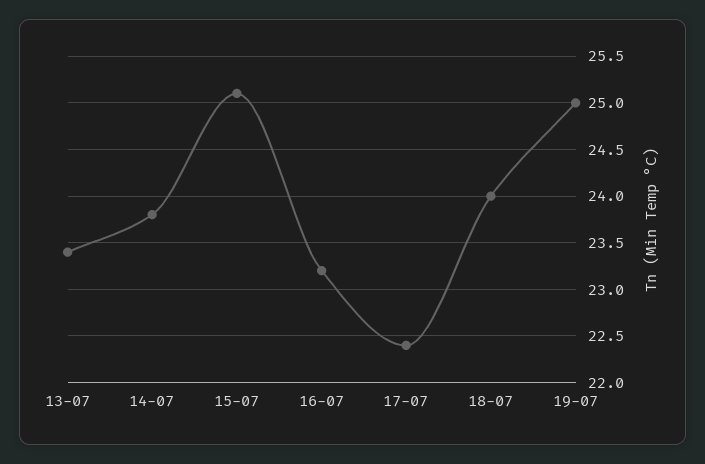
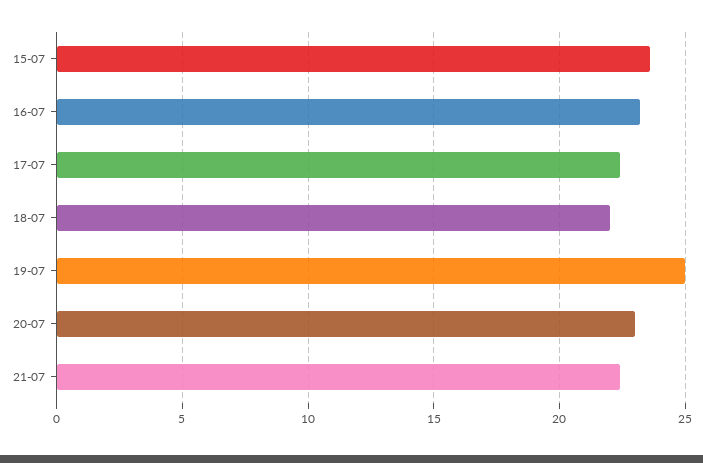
13-07: 23.4 -> none
14-07: 23.8 -> none
15-07: 25.1 -> 23.5
18-07: 24 -> 22
20-07: none -> 23
21-07: none -> 22.5

